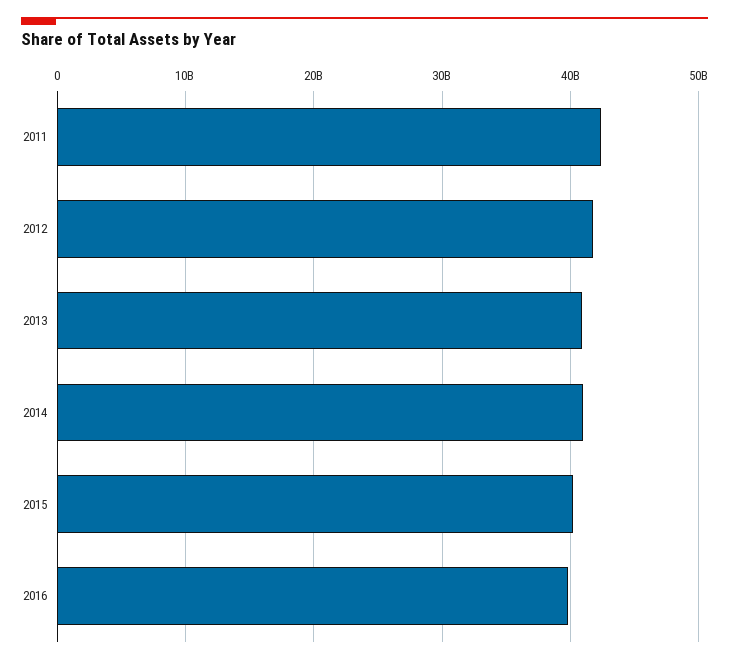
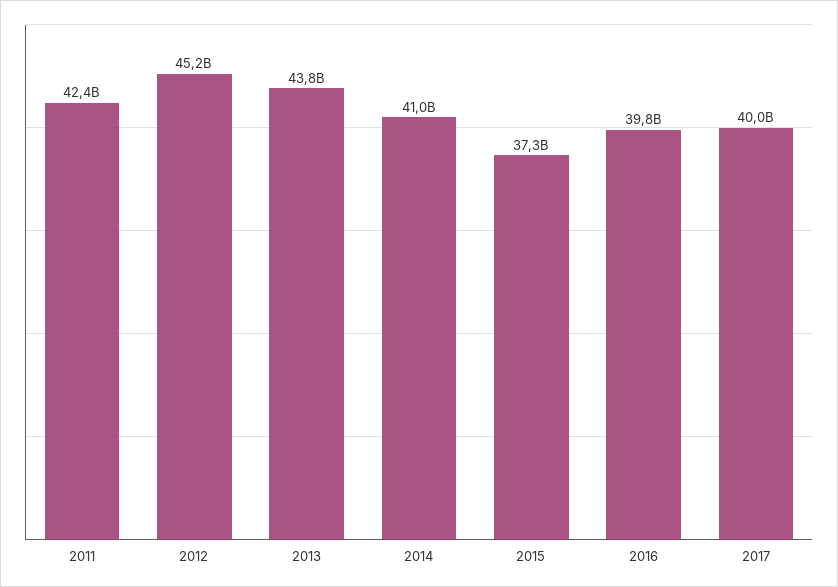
2012: 42000000000 -> 45200000000
2013: 41000000000 -> 43800000000
2015: 40000000000 -> 37300000000
2017: none -> 40000000000

